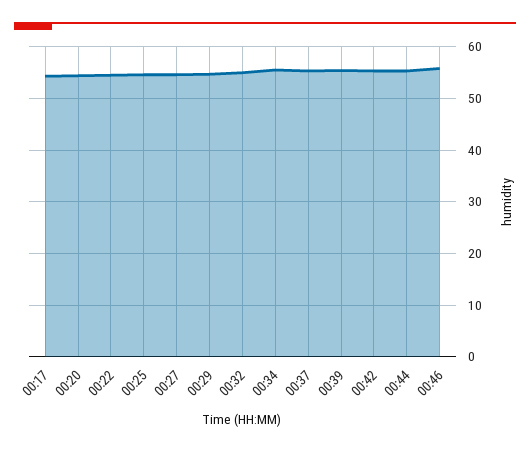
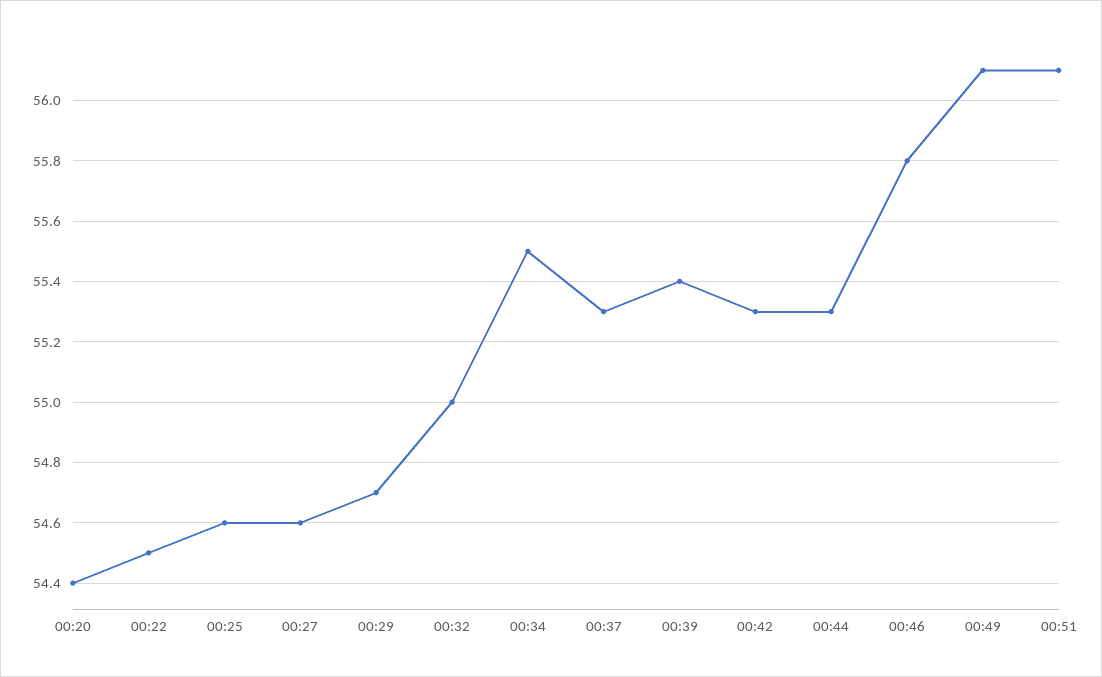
00:17: 54 -> none
00:49: none -> 56.1
00:51: none -> 56.1

